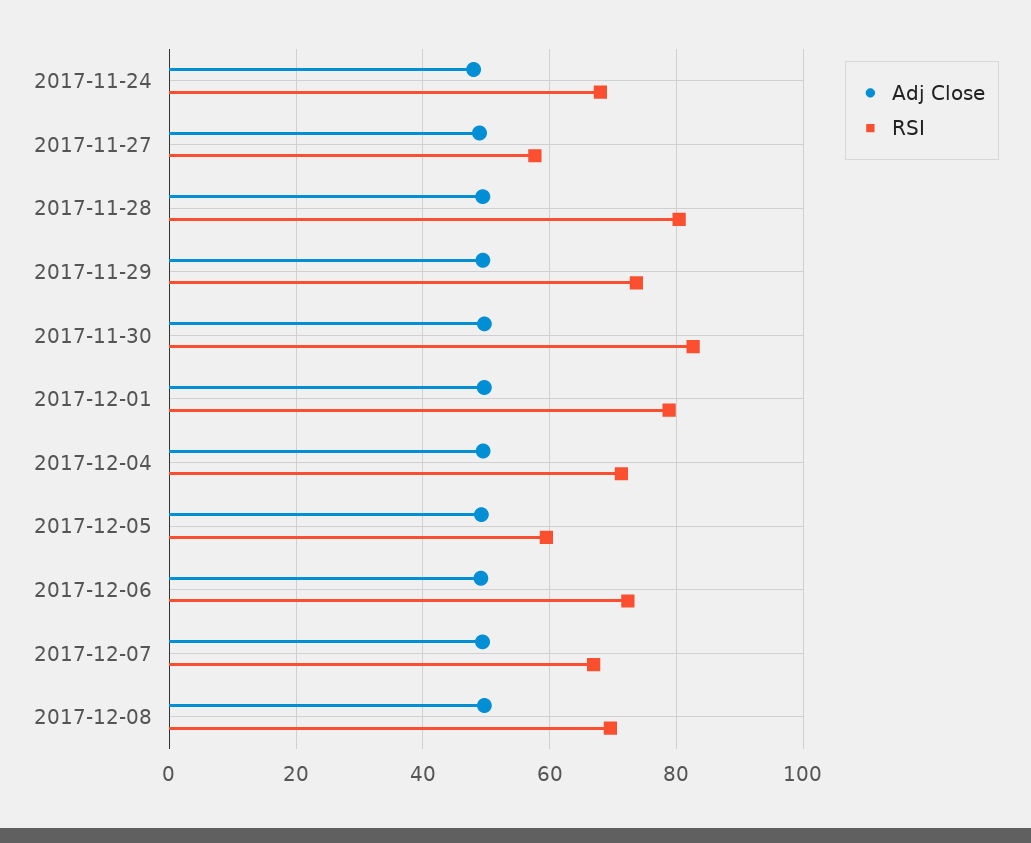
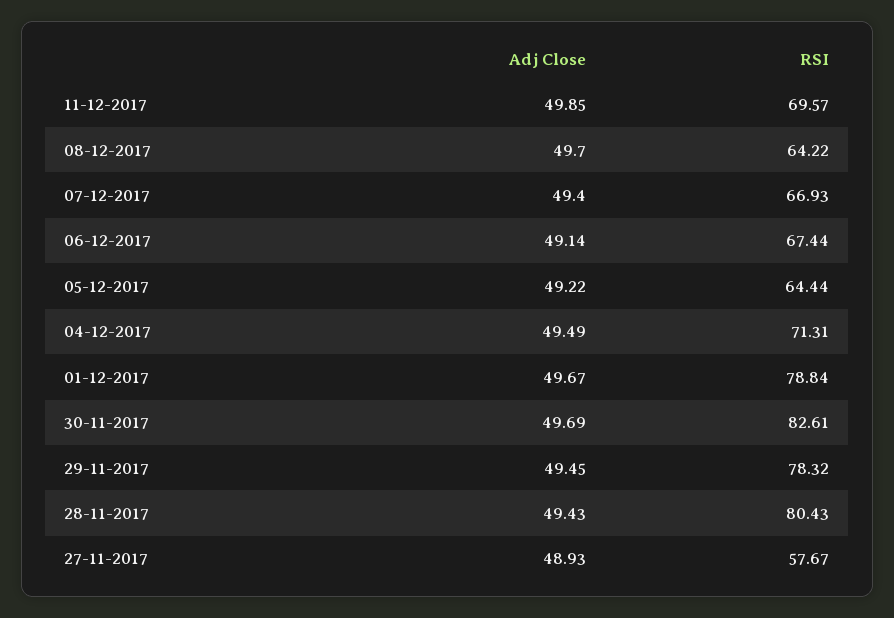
Adj Close, 2017-11-24: 48 -> none
RSI, 2017-11-24: 68 -> none
RSI, 2017-11-29: 74 -> 78.32
RSI, 2017-12-05: 60 -> 64.44
RSI, 2017-12-06: 72 -> 67.44
RSI, 2017-12-08: 70 -> 64.22
Adj Close, 11-12-2017: none -> 49.85
RSI, 11-12-2017: none -> 69.57

